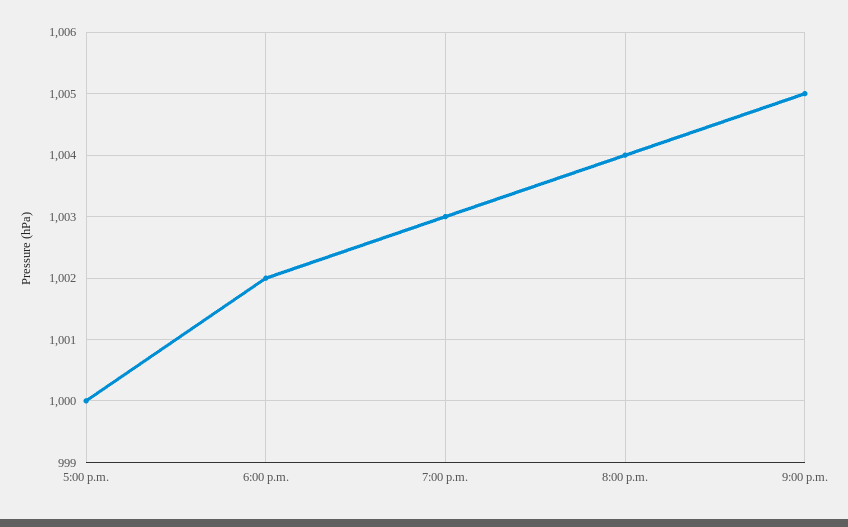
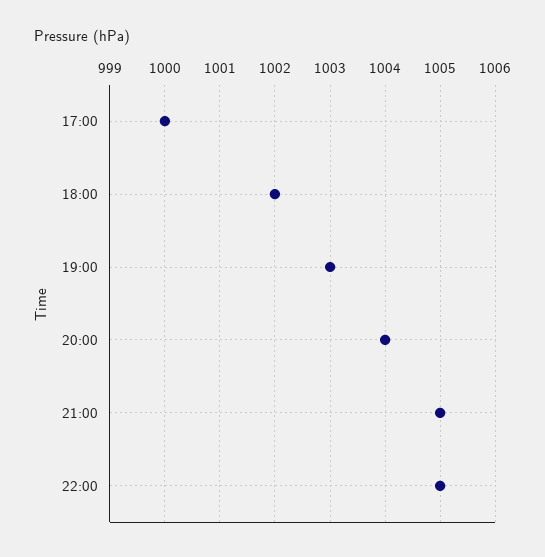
22:00: none -> 1005

